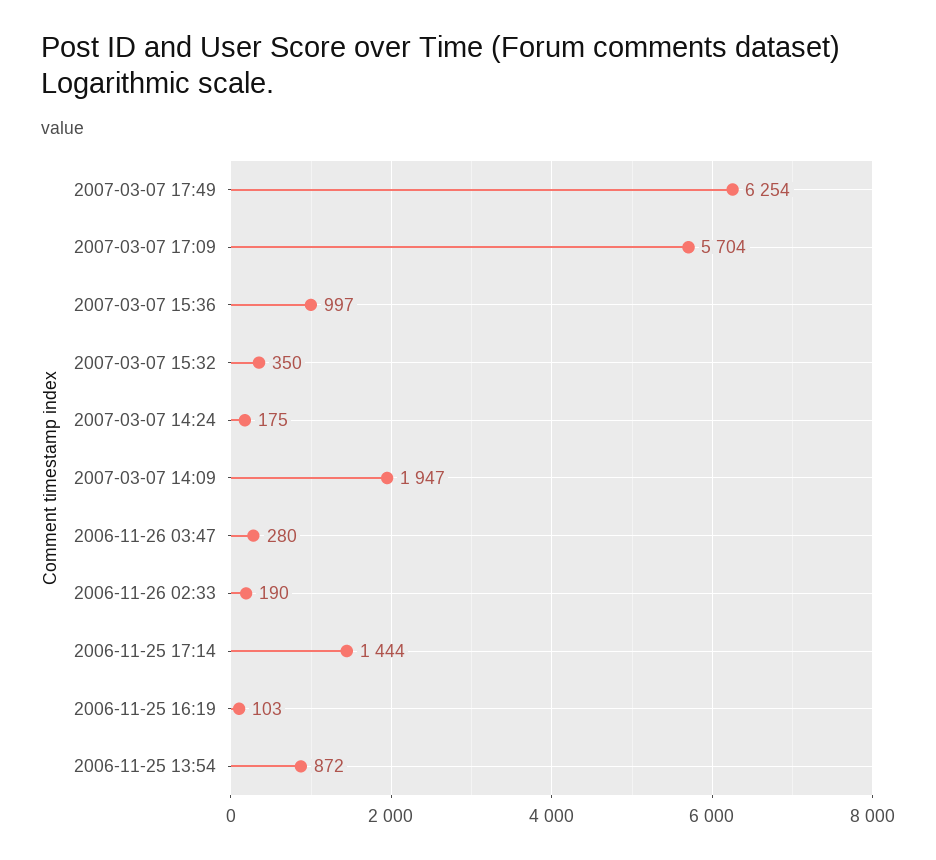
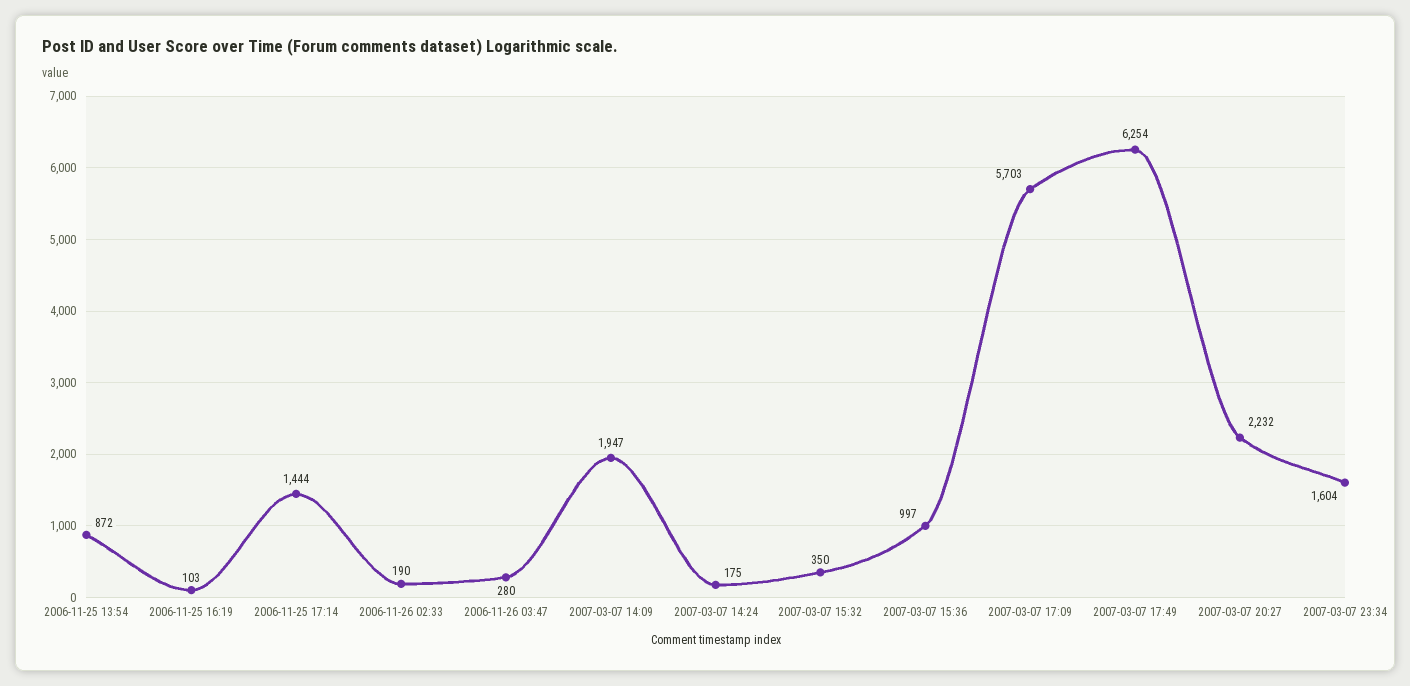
2007-03-07 17:09: 5704 -> 5703
2007-03-07 20:27: none -> 2232
2007-03-07 23:34: none -> 1604

